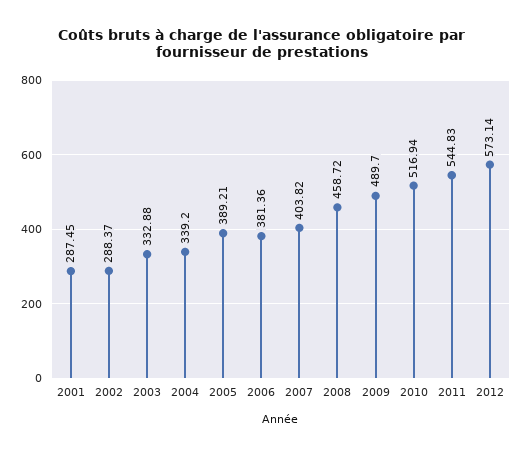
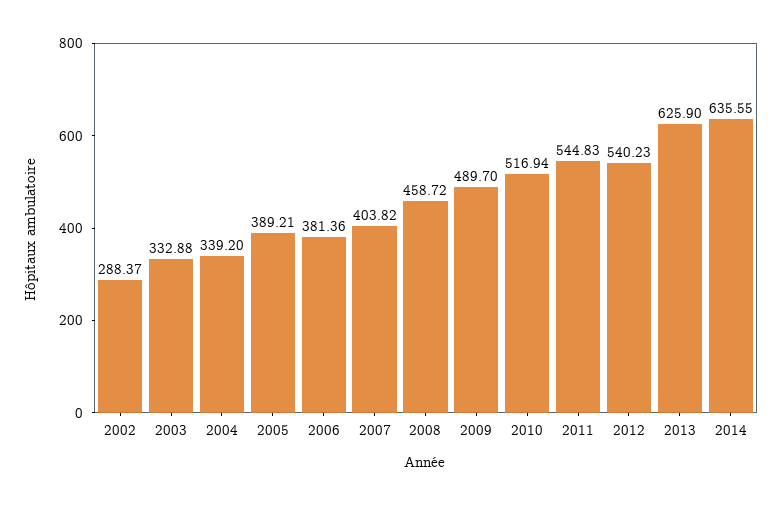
2001: 287.45 -> none
2012: 573.14 -> 540.23
2013: none -> 625.9
2014: none -> 635.55

